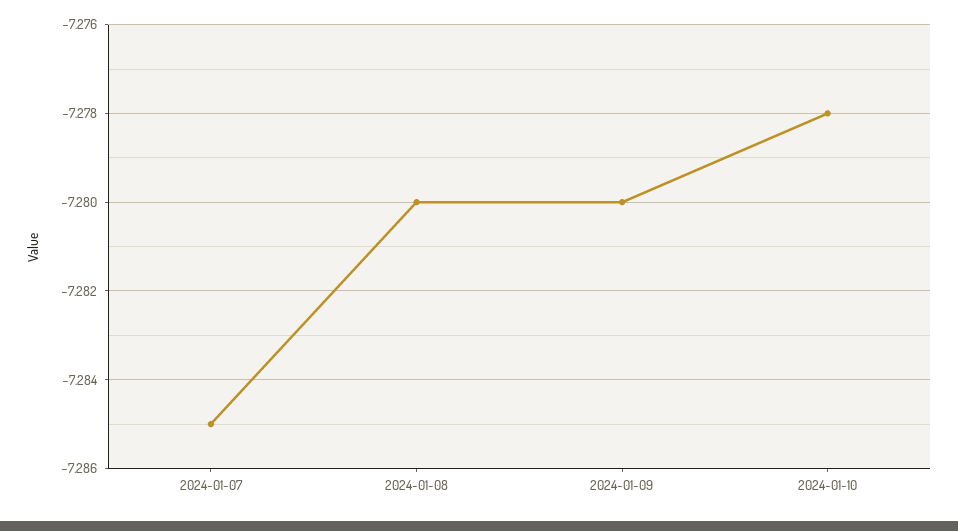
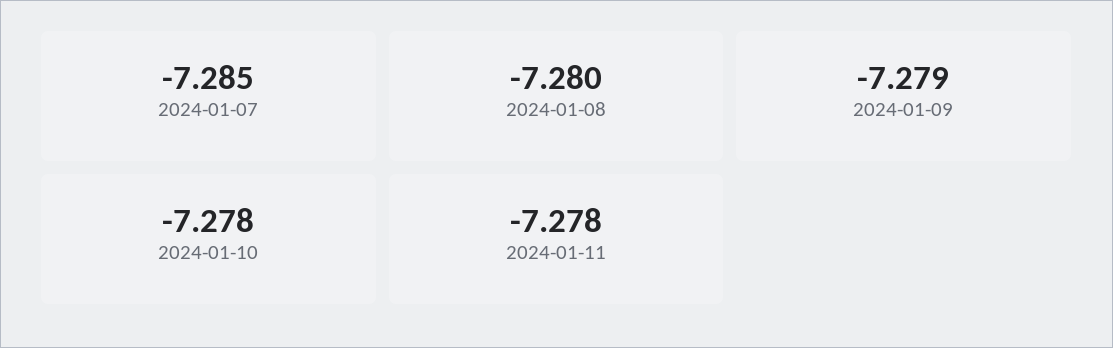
2024-01-09: -7.28 -> -7.279
2024-01-11: none -> -7.278

